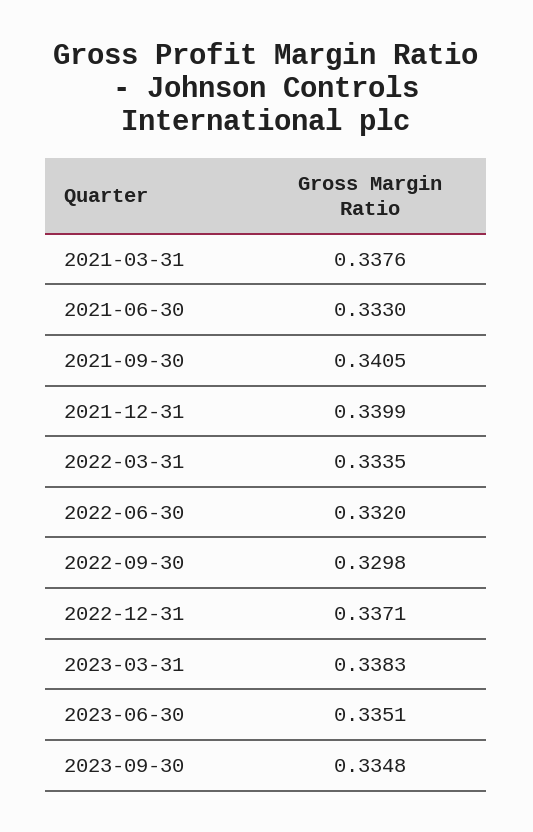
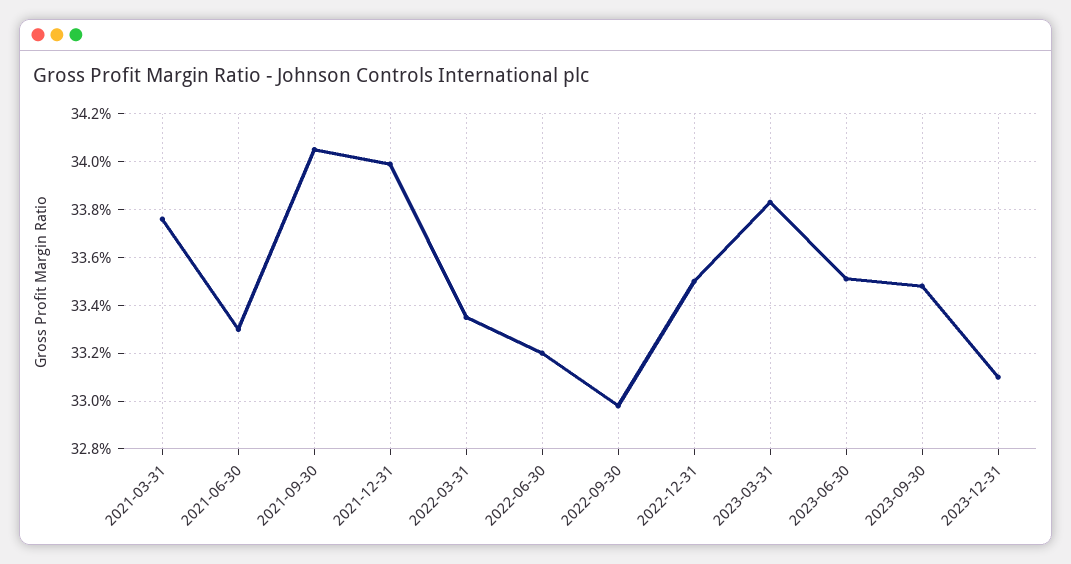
2022-12-31: 0.3371 -> 0.335
2023-12-31: none -> 0.331

